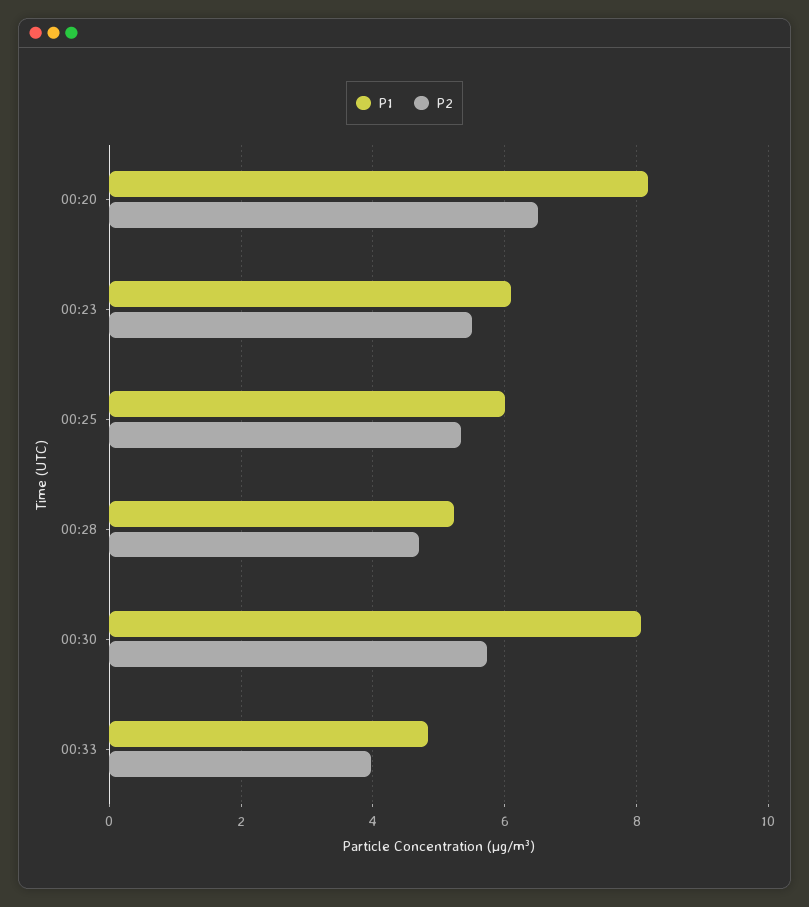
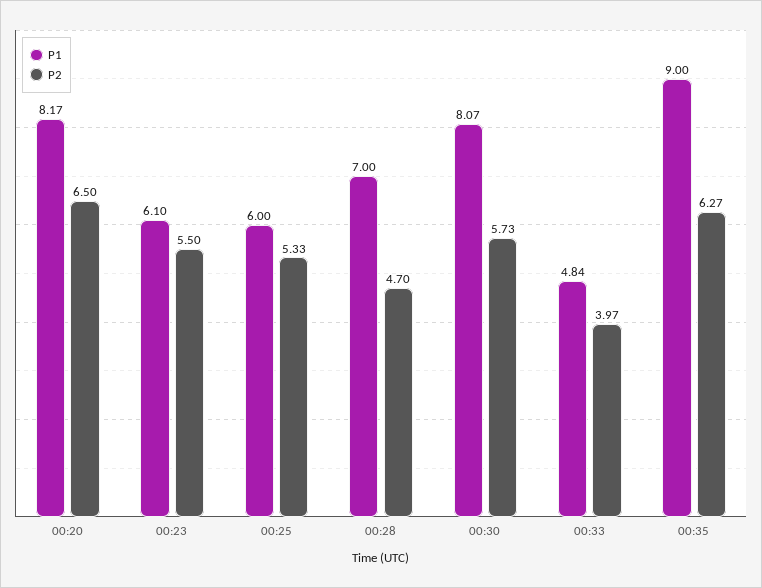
P1, 00:28: 5.2 -> 7
P1, 00:35: none -> 9
P2, 00:35: none -> 6.27

